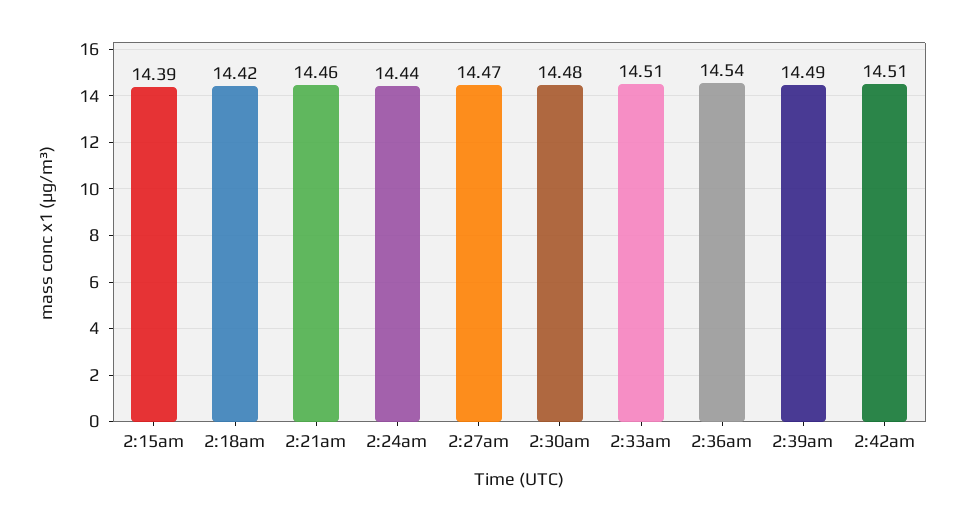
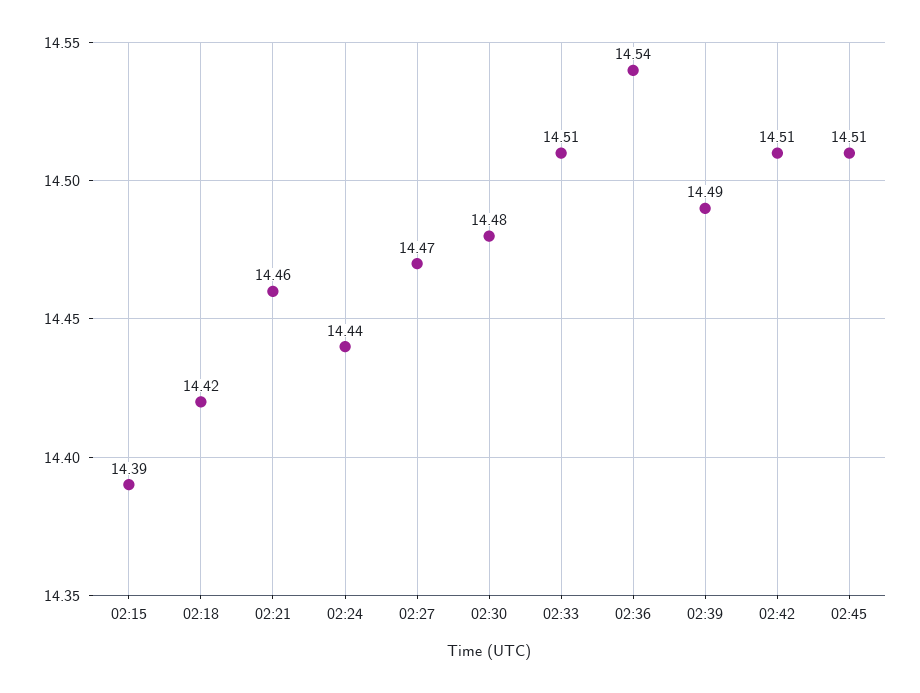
02:45: none -> 14.51

